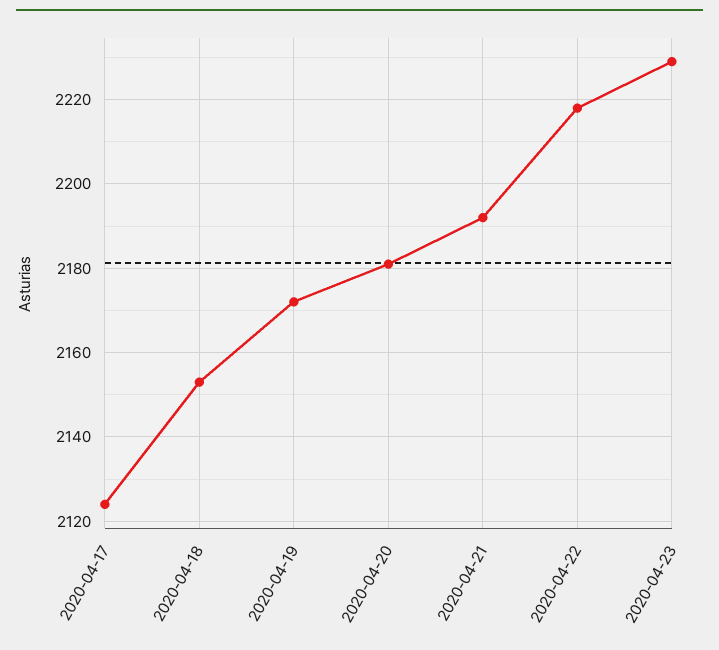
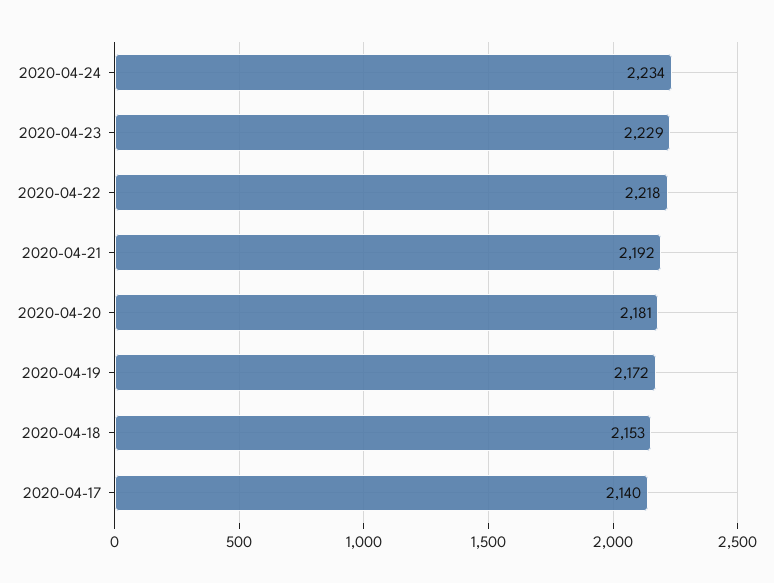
2020-04-17: 2125 -> 2140
2020-04-24: none -> 2234

